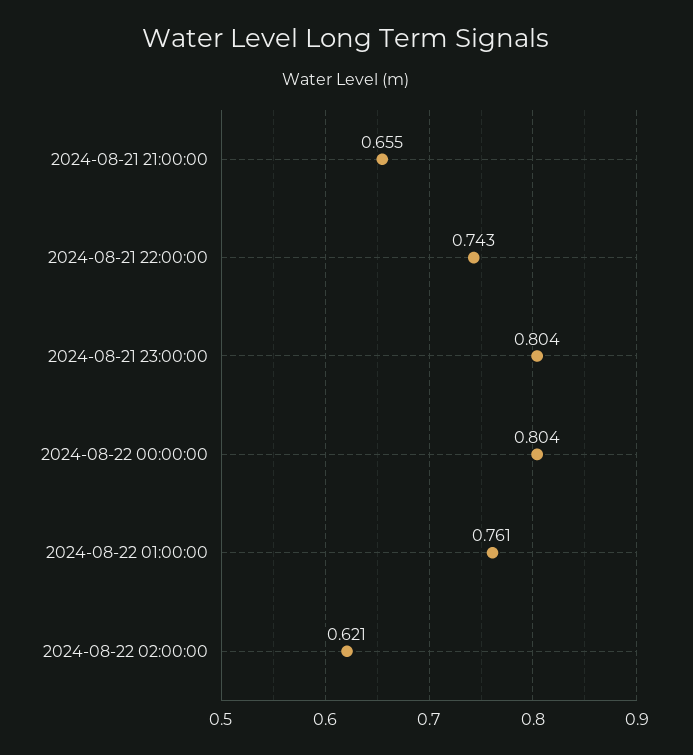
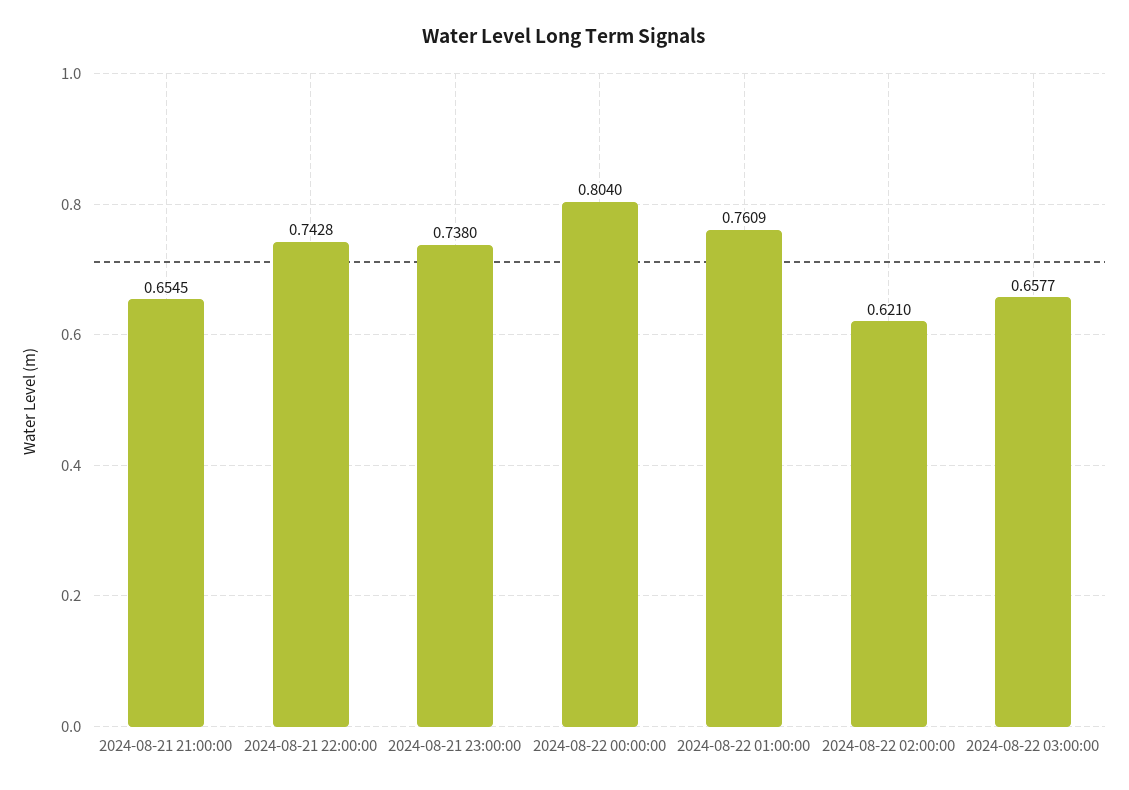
2024-08-21 23:00:00: 0.804 -> 0.738
2024-08-22 03:00:00: none -> 0.6577

